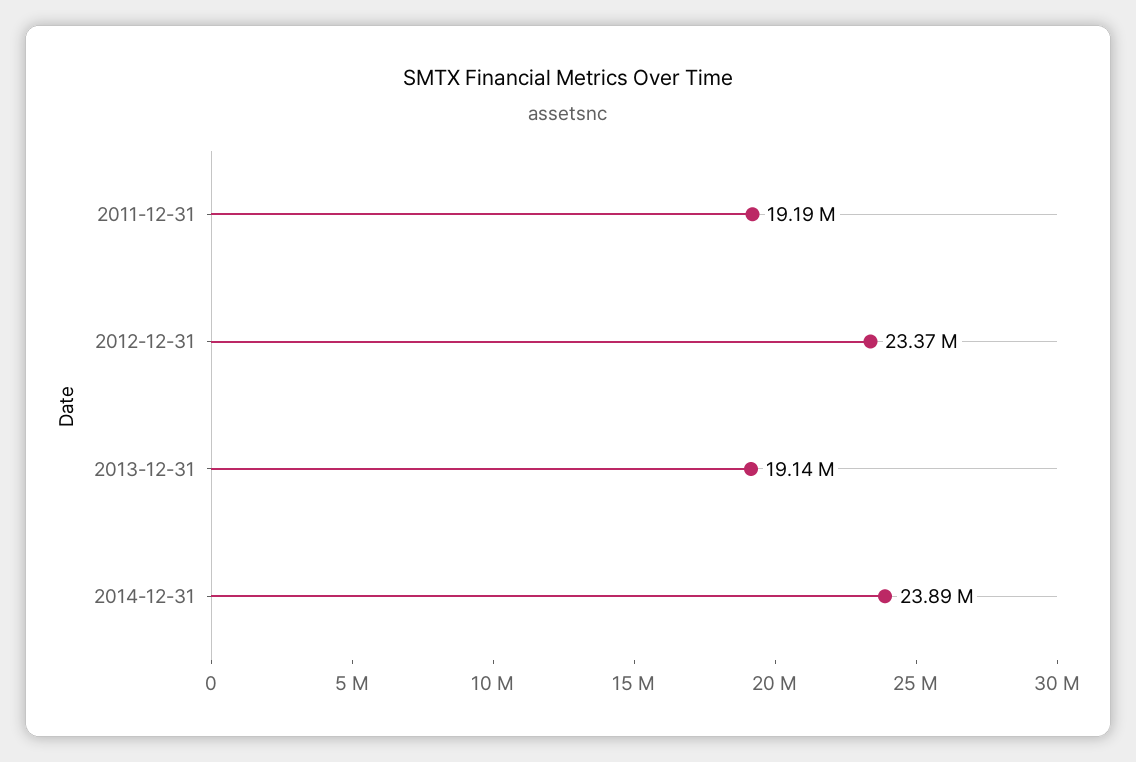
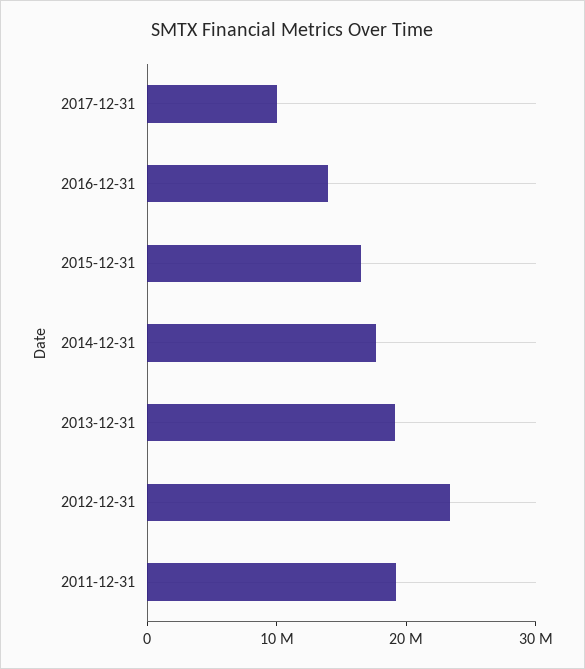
2014-12-31: 23890000 -> 18000000
2017-12-31: none -> 10000000
2016-12-31: none -> 14000000
2015-12-31: none -> 16000000

